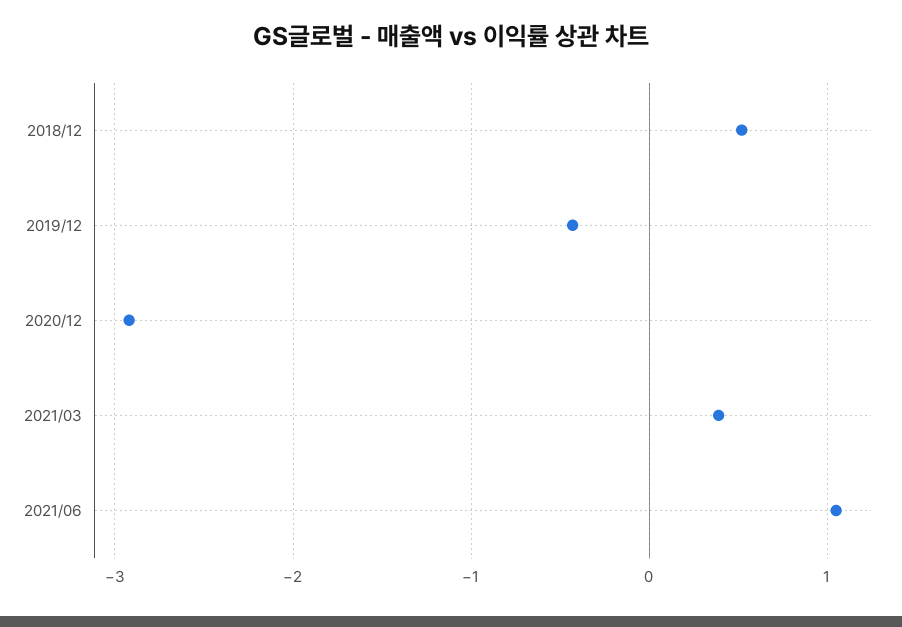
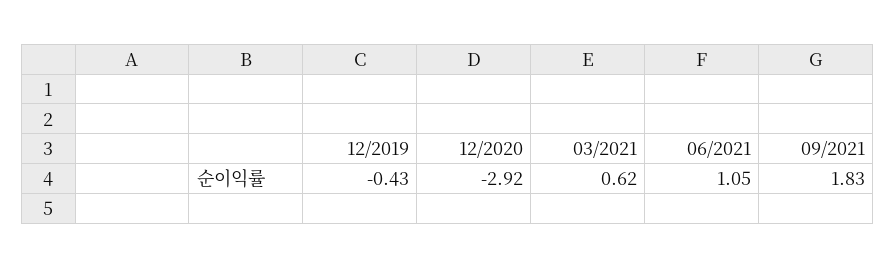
2018/12: 0.5 -> none
2021/03: 0.4 -> 0.62
09/2021: none -> 1.83

